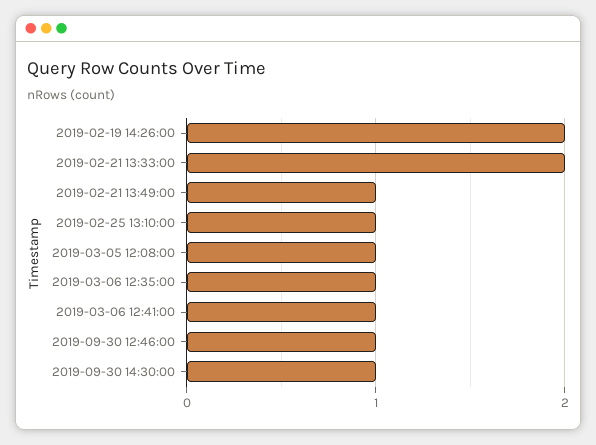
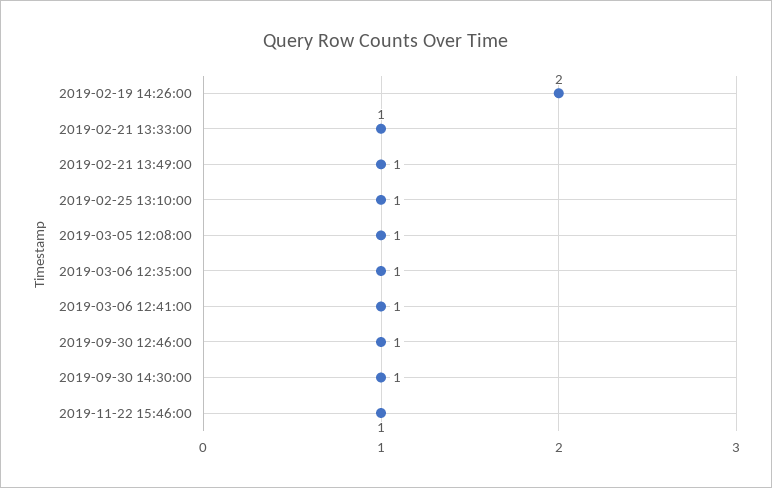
2019-02-21 13:33:00: 2 -> 1
2019-11-22 15:46:00: none -> 1

